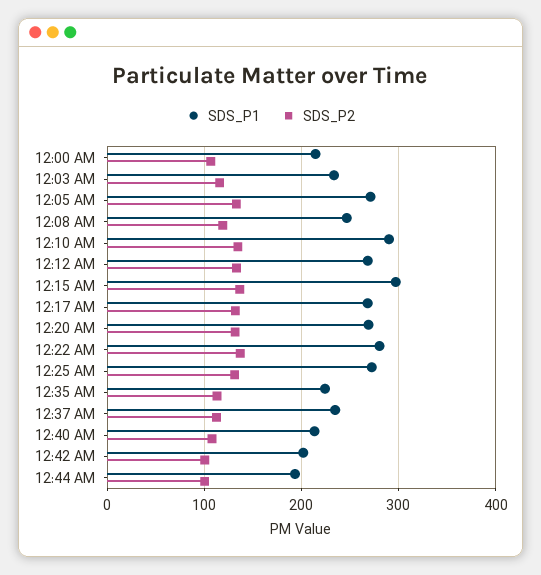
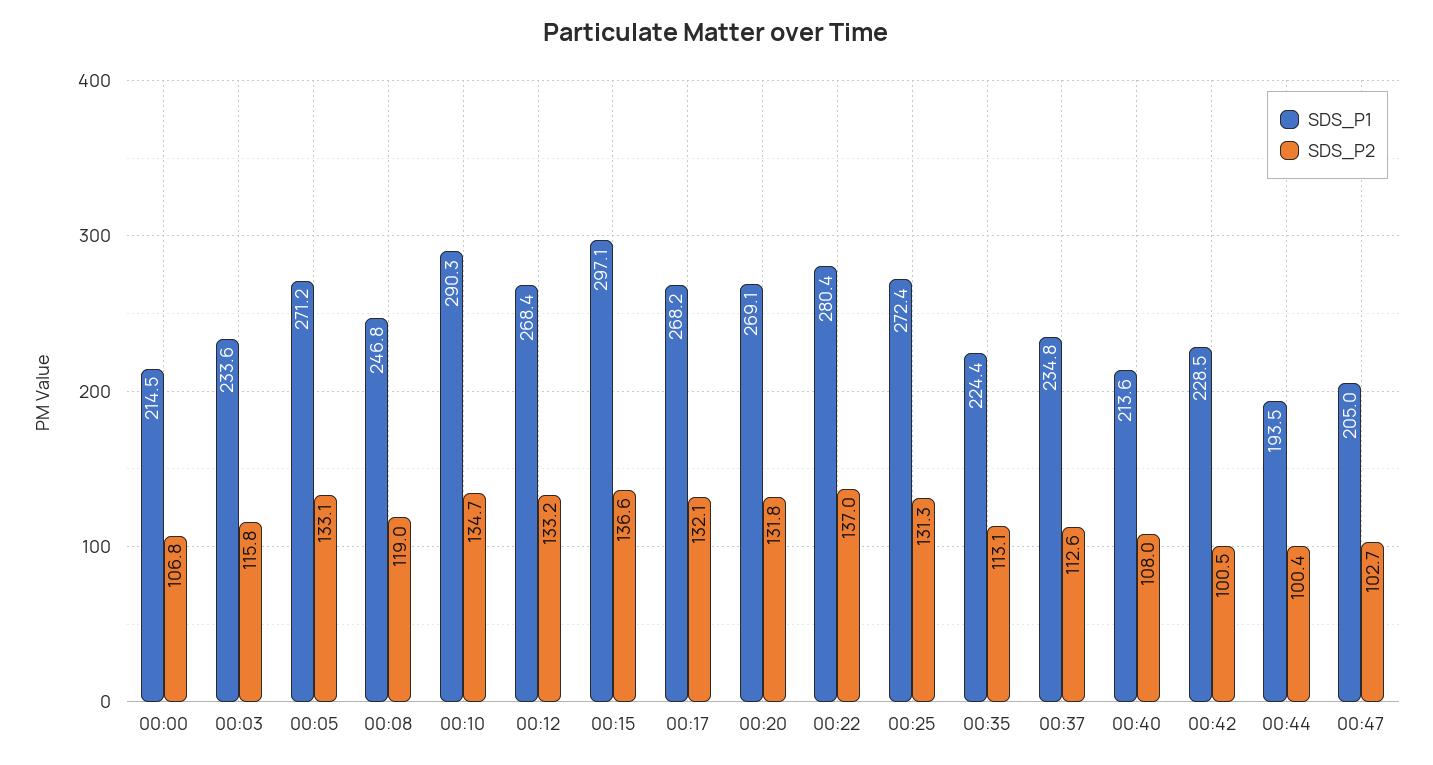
SDS_P1, 12:42 AM: 200 -> 228.5
SDS_P1, 00:47: none -> 205
SDS_P2, 00:47: none -> 102.7

